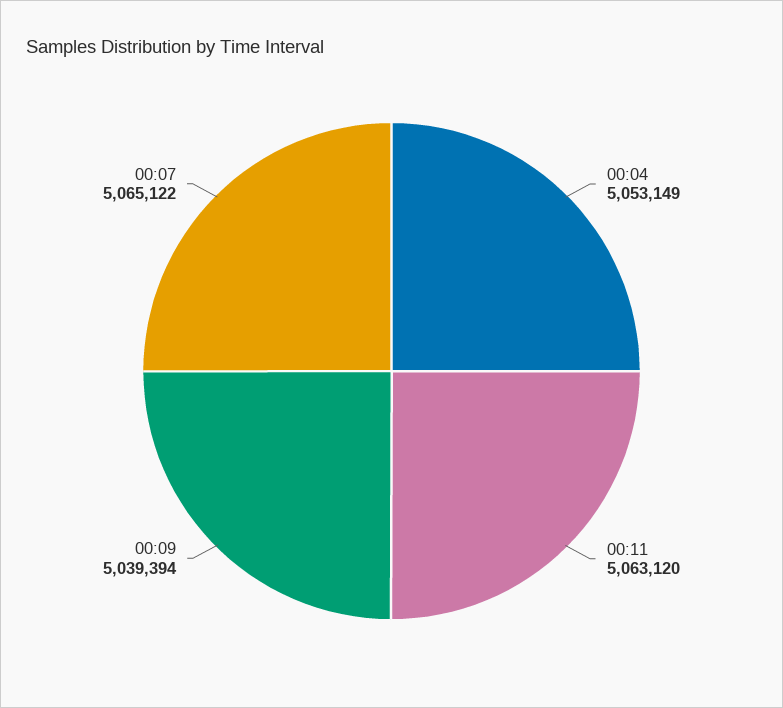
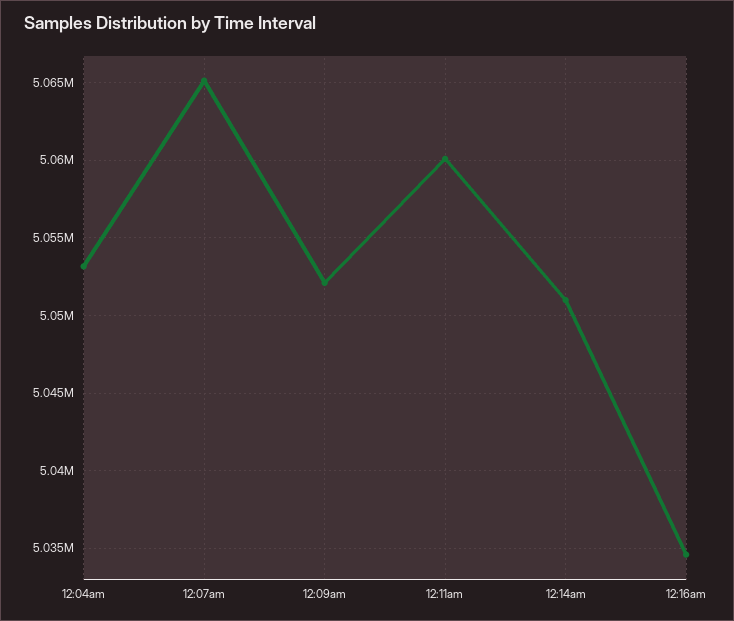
00:11: 5063120 -> 5060000
00:09: 5039394 -> 5052000
12:14am: none -> 5051000
12:16am: none -> 5034500

